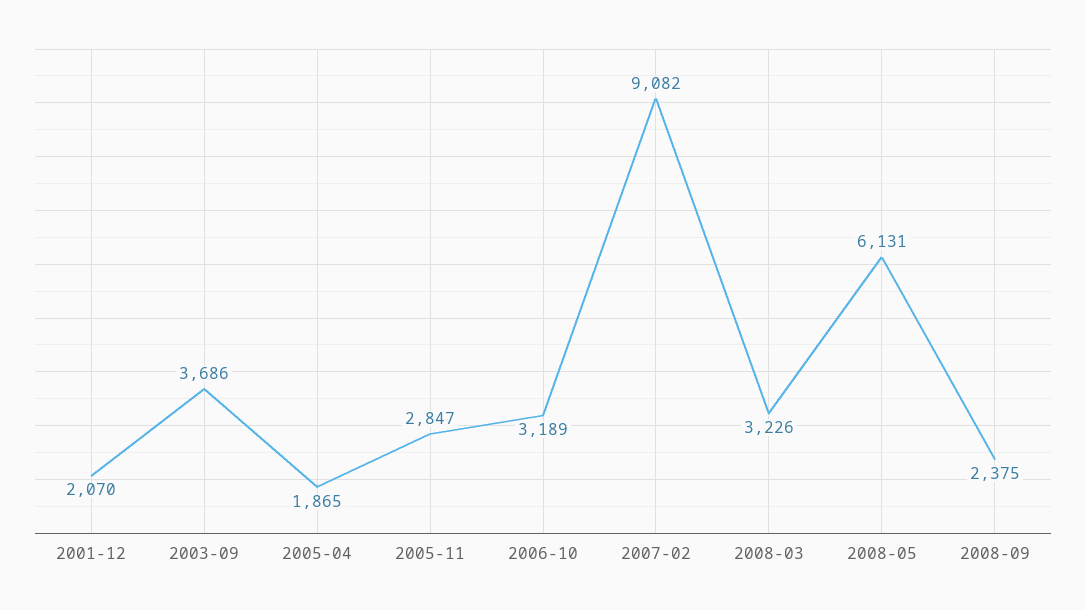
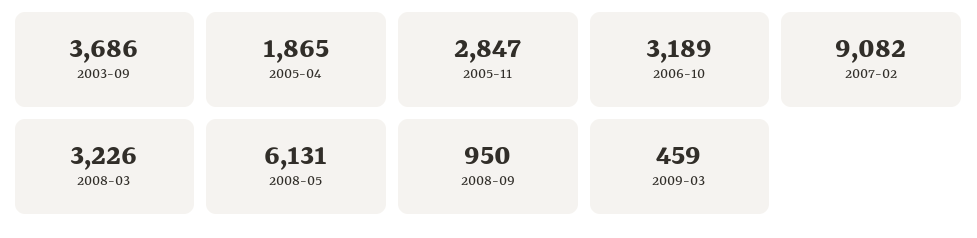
2001-12: 2070 -> none
2008-09: 2375 -> 950
2009-03: none -> 459

